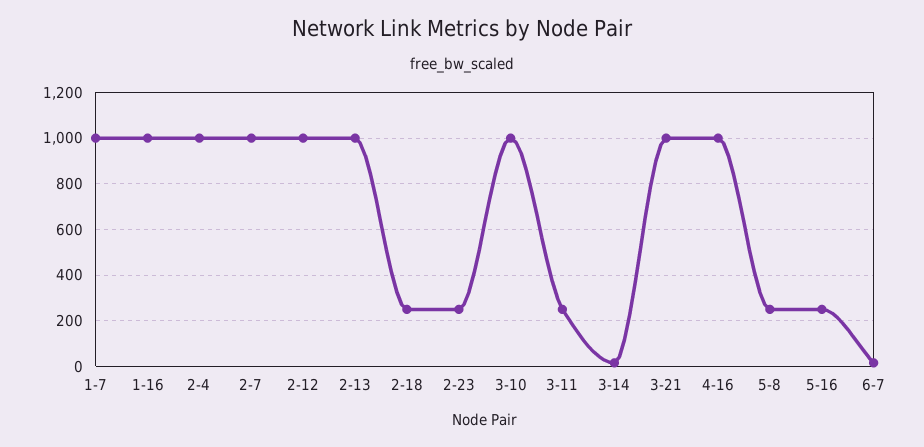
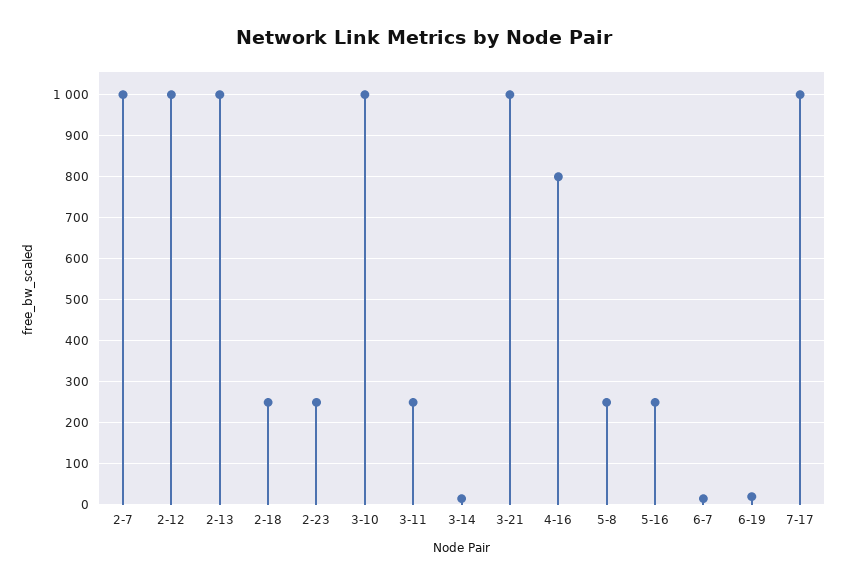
1-7: 1000 -> none
1-16: 1000 -> none
2-4: 1000 -> none
4-16: 1000 -> 800
6-19: none -> 20
7-17: none -> 1000

